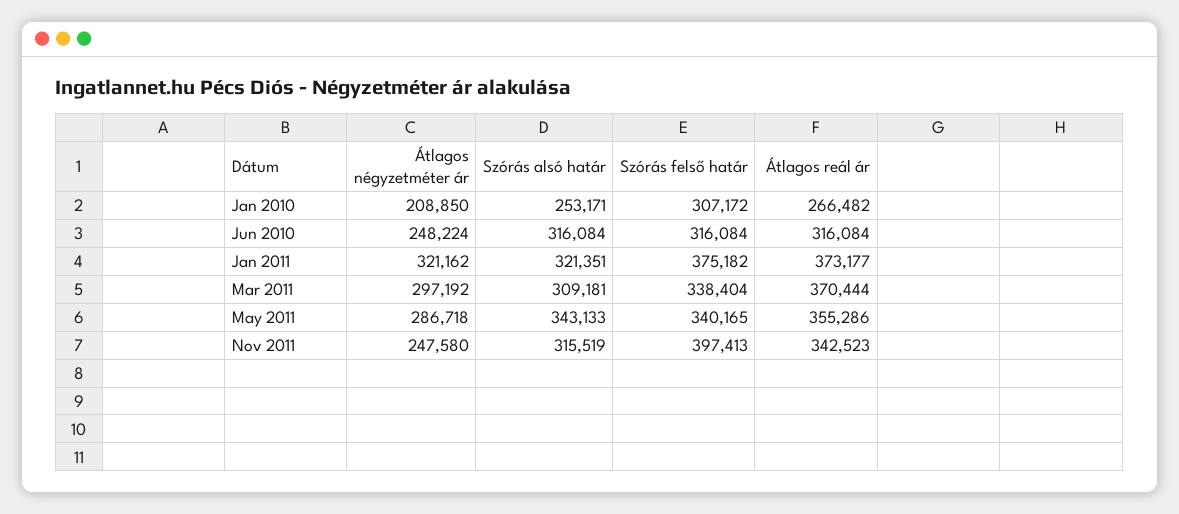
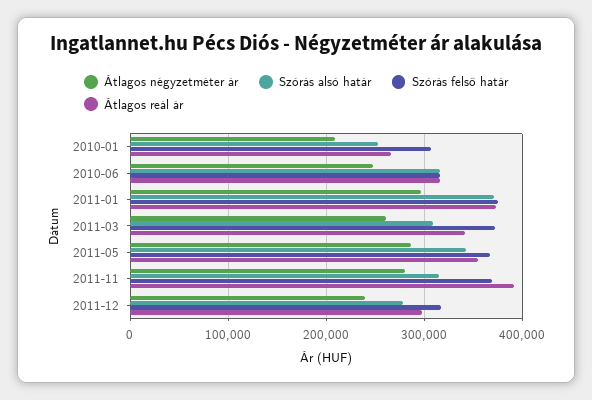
Átlagos négyzetméter ár, Jan 2011: 321162 -> 300000
Szórás alsó határ, Jan 2011: 321351 -> 370000
Átlagos négyzetméter ár, Mar 2011: 297192 -> 260000
Szórás felső határ, Mar 2011: 338404 -> 370000
Átlagos reál ár, Mar 2011: 370444 -> 340000
Szórás felső határ, May 2011: 340165 -> 370000
Átlagos négyzetméter ár, Nov 2011: 247580 -> 280000
Szórás felső határ, Nov 2011: 397413 -> 370000
Átlagos reál ár, Nov 2011: 342523 -> 390000
Átlagos négyzetméter ár, 2011-12: none -> 240000
Szórás alsó határ, 2011-12: none -> 280000
Szórás felső határ, 2011-12: none -> 320000
Átlagos reál ár, 2011-12: none -> 300000

